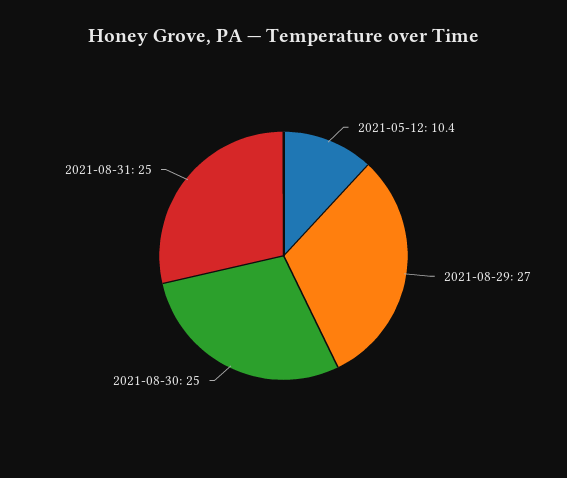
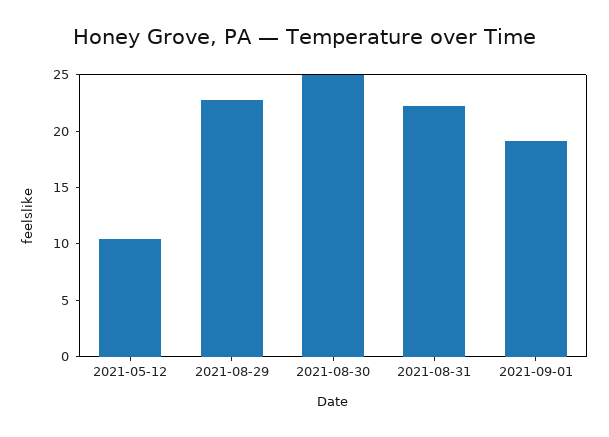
2021-08-29: 27 -> 23
2021-08-31: 25 -> 22
2021-09-01: none -> 19

